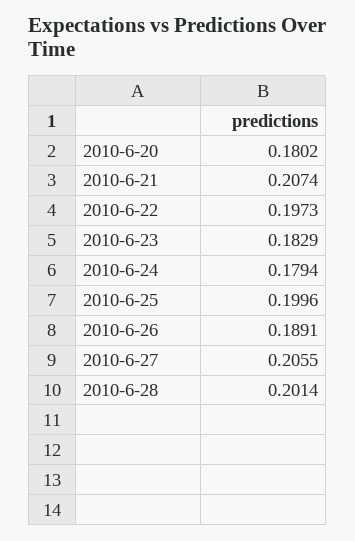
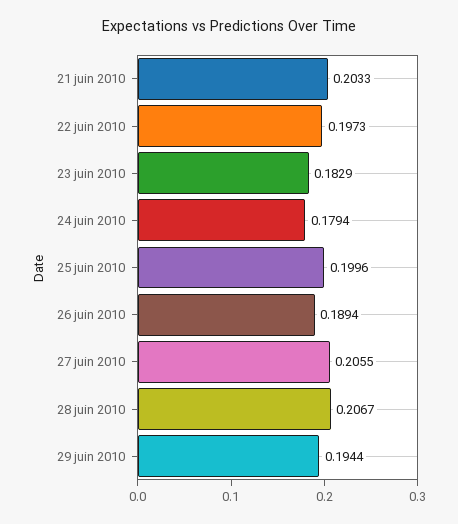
2010-6-20: 0.1802 -> none
2010-6-21: 0.2074 -> 0.2033
2010-6-26: 0.1891 -> 0.1894
2010-6-28: 0.2014 -> 0.2067
29 juin 2010: none -> 0.1944

